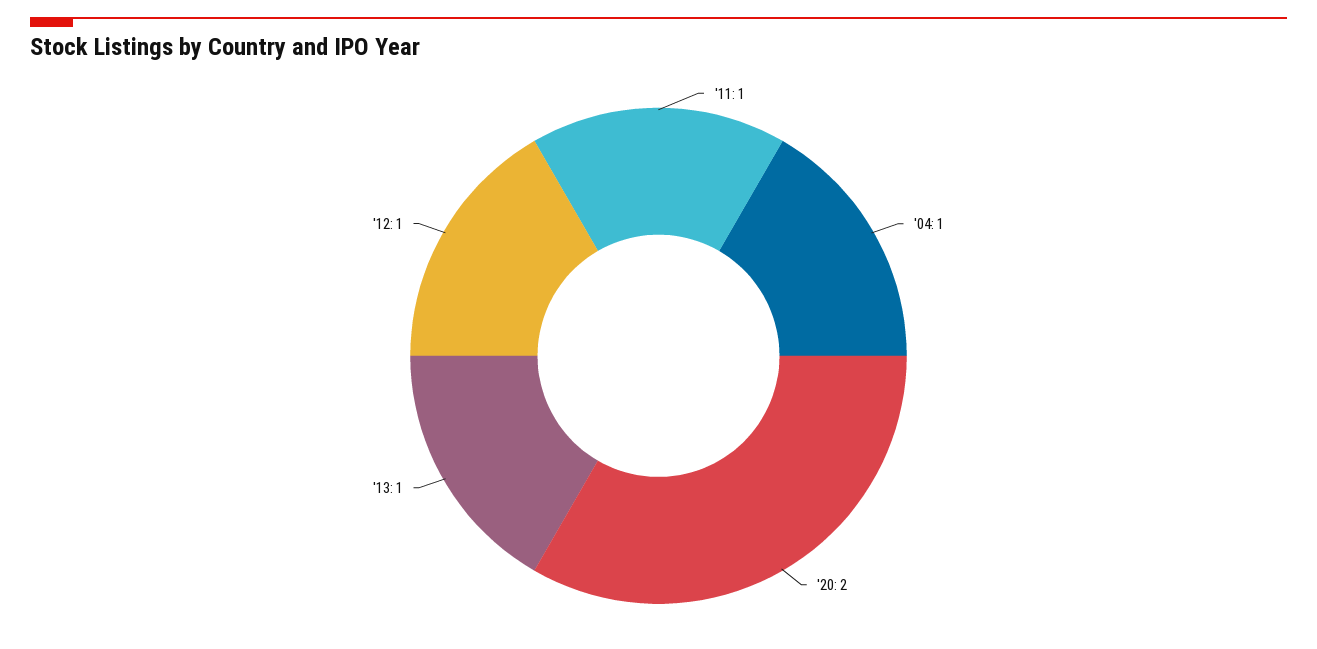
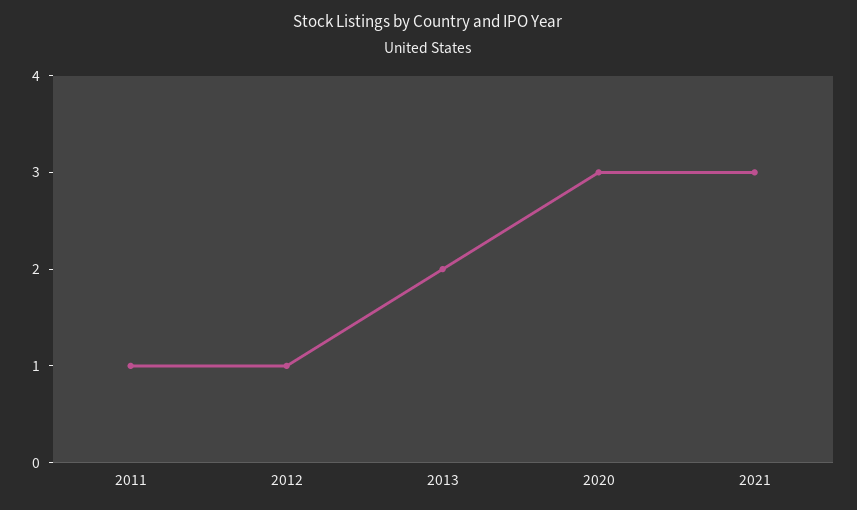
'04: 1 -> none
'20: 2 -> 3
'13: 1 -> 2
2021: none -> 3

